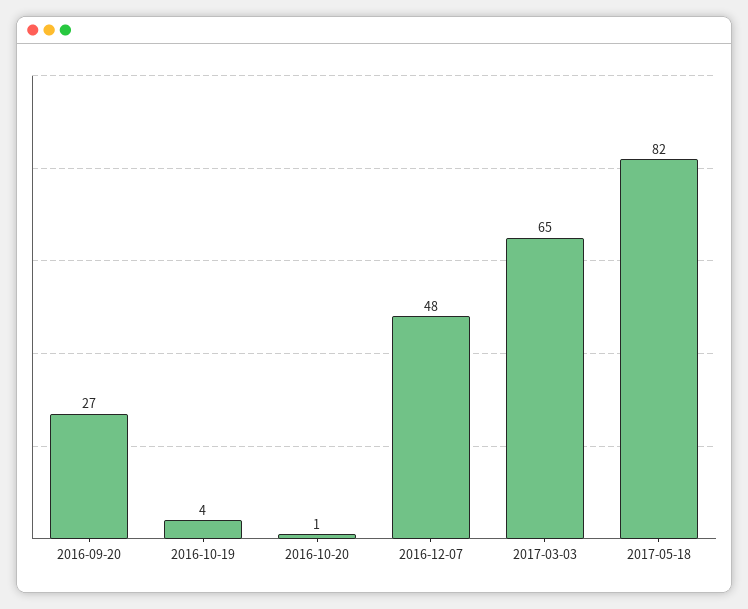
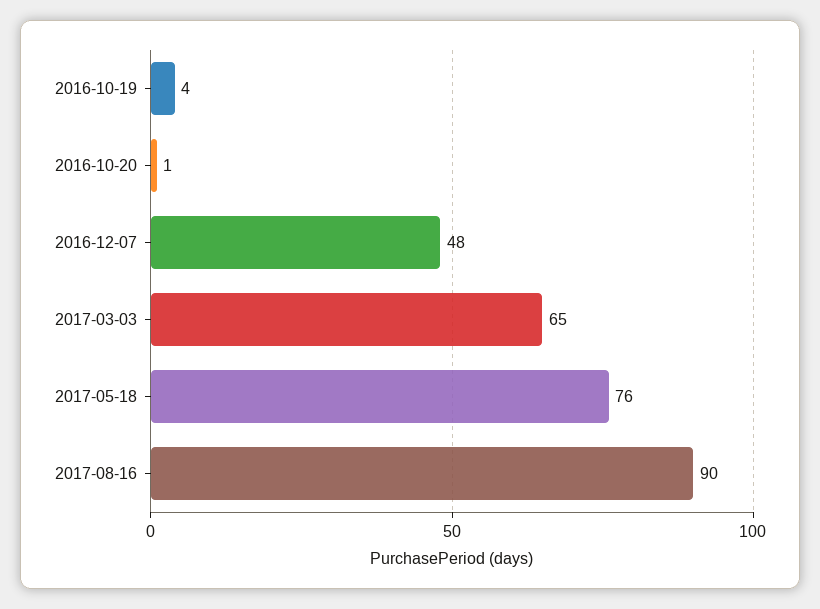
2016-09-20: 27 -> none
2017-05-18: 82 -> 76
2017-08-16: none -> 90

